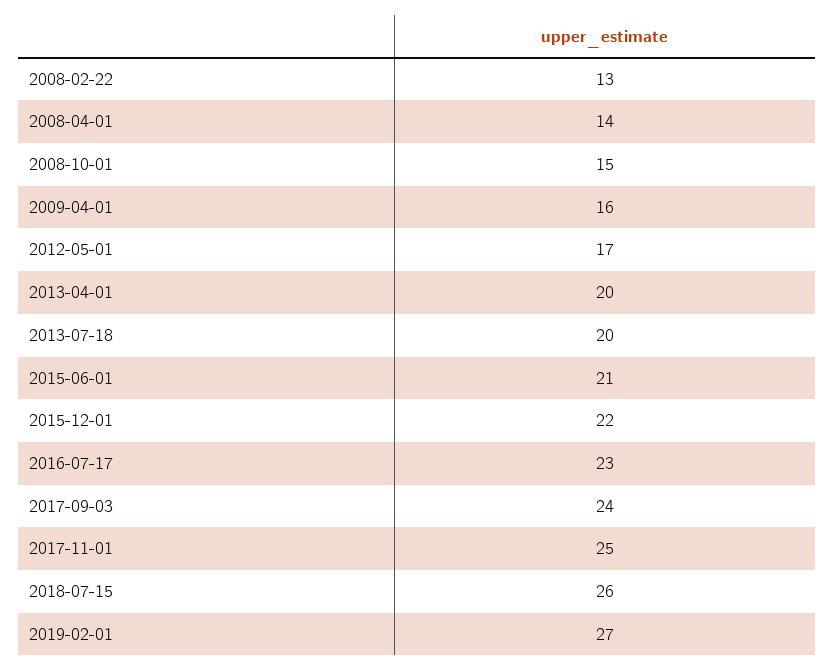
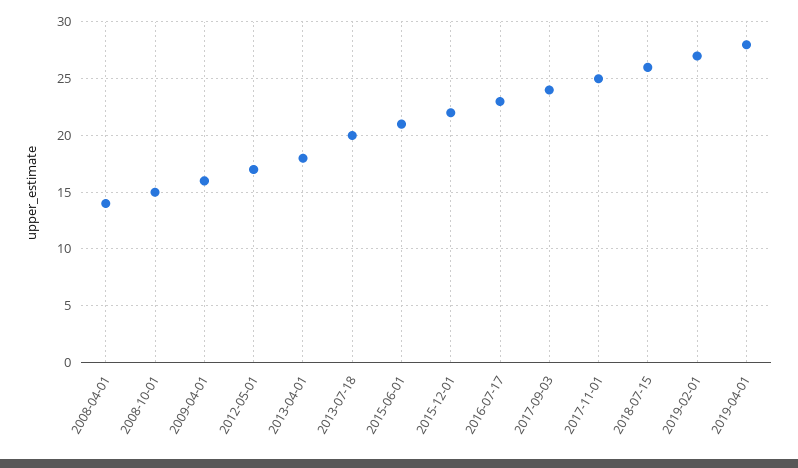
2008-02-22: 13 -> none
2013-04-01: 20 -> 18
2019-04-01: none -> 28

